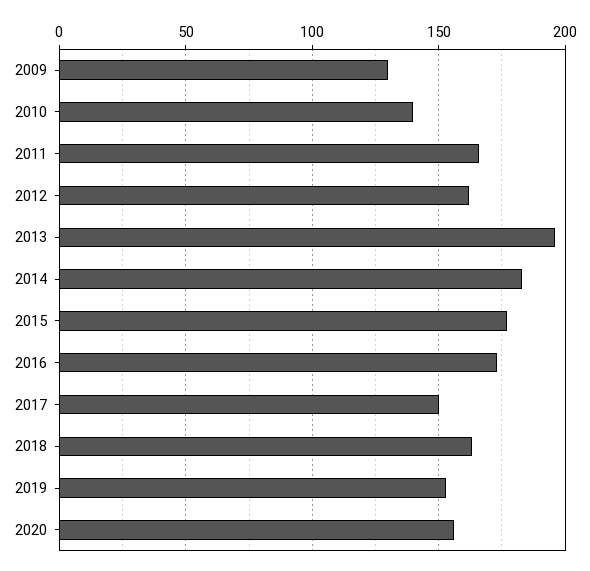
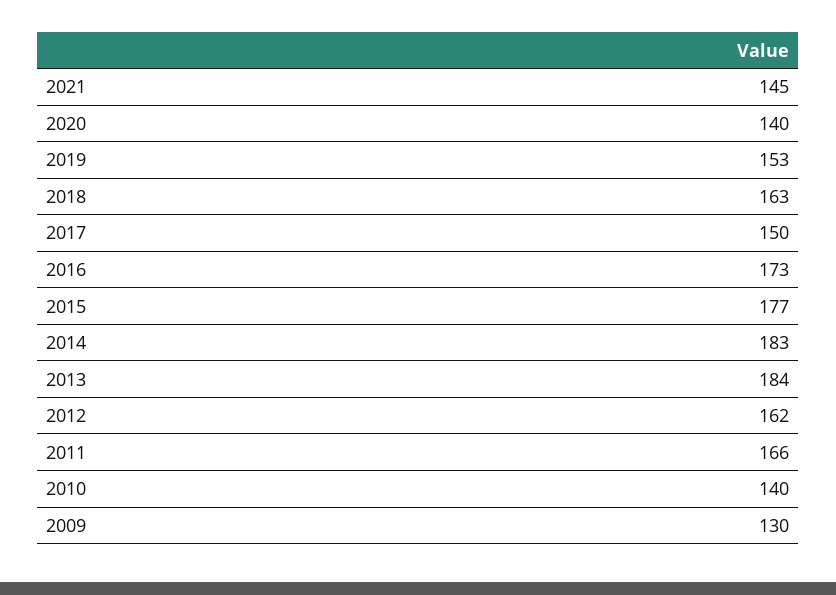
2013: 195 -> 184
2020: 155 -> 140
2021: none -> 145

